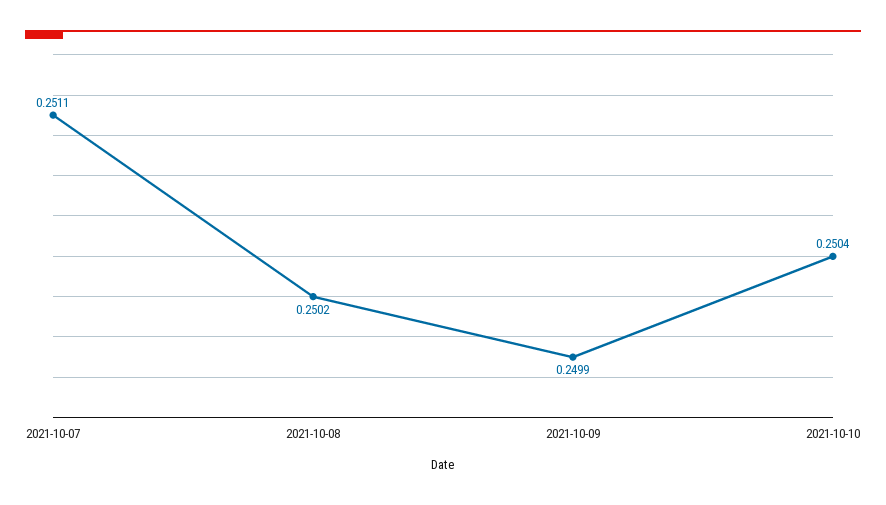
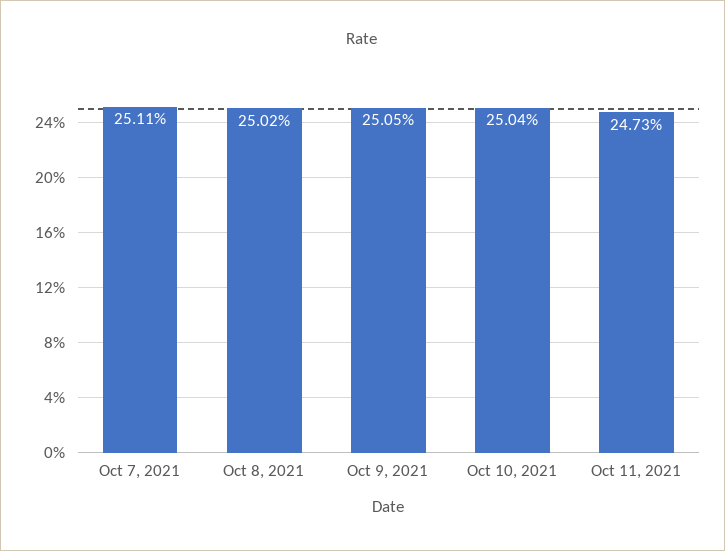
2021-10-09: 0.2499 -> 0.2505
Oct 11, 2021: none -> 0.2473

